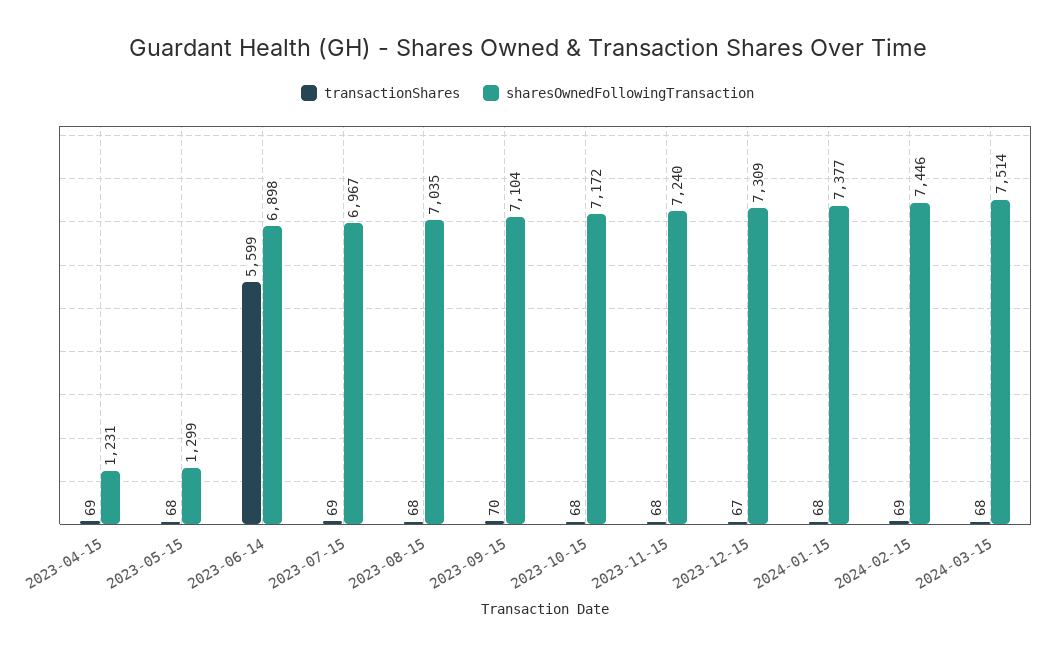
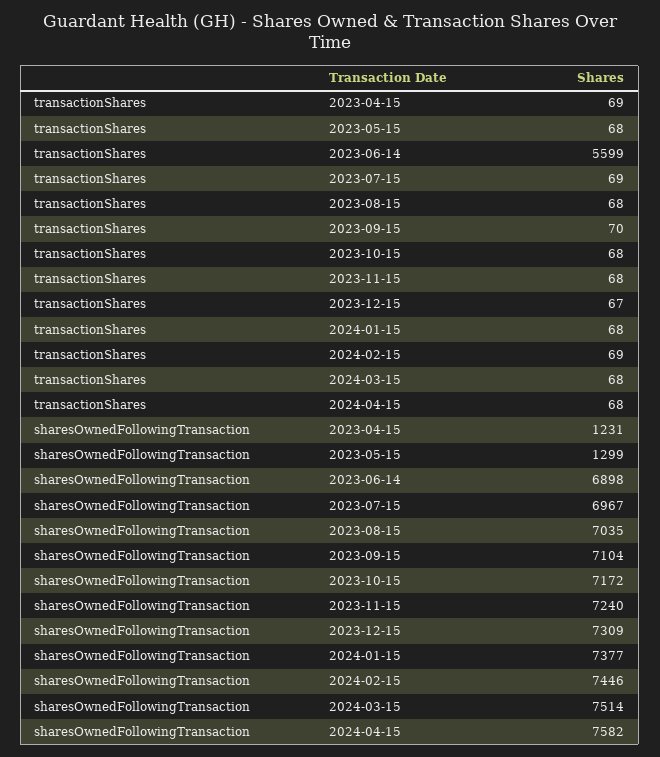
transactionShares, 2024-04-15: none -> 68
sharesOwnedFollowingTransaction, 2024-04-15: none -> 7582

